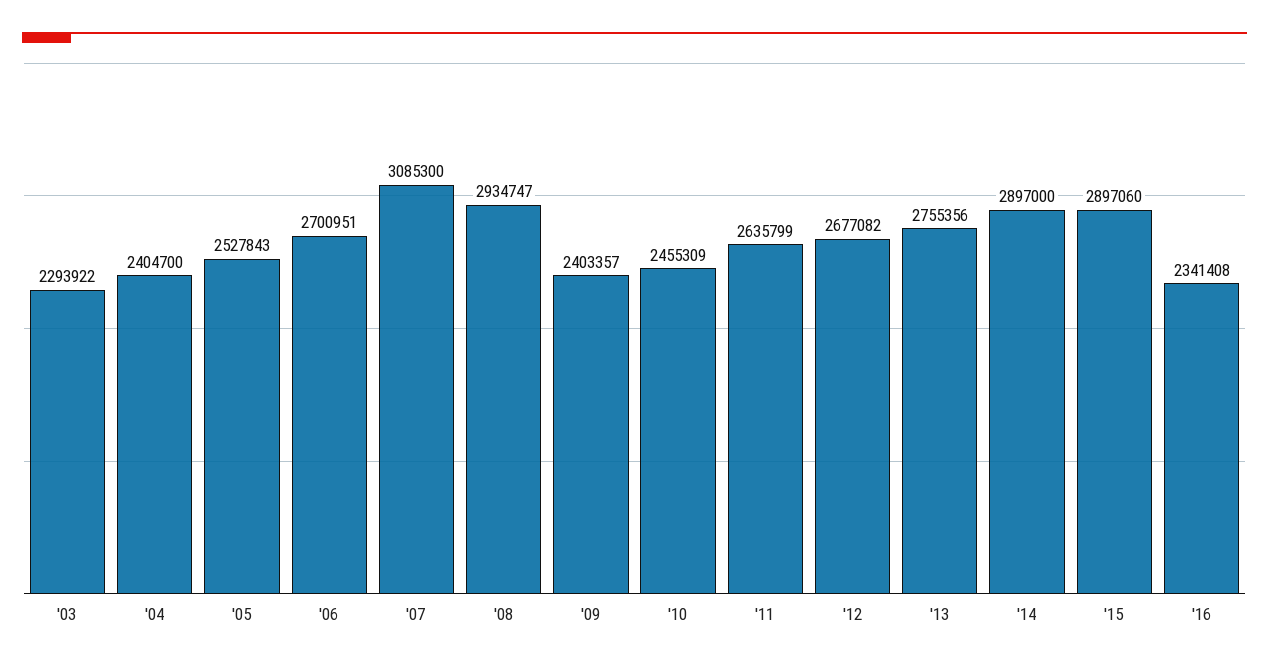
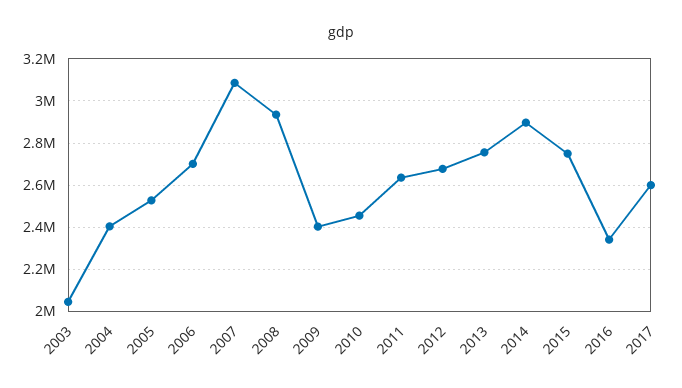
'03: 2293922 -> 2050000
'15: 2897060 -> 2750000
2017: none -> 2600000

